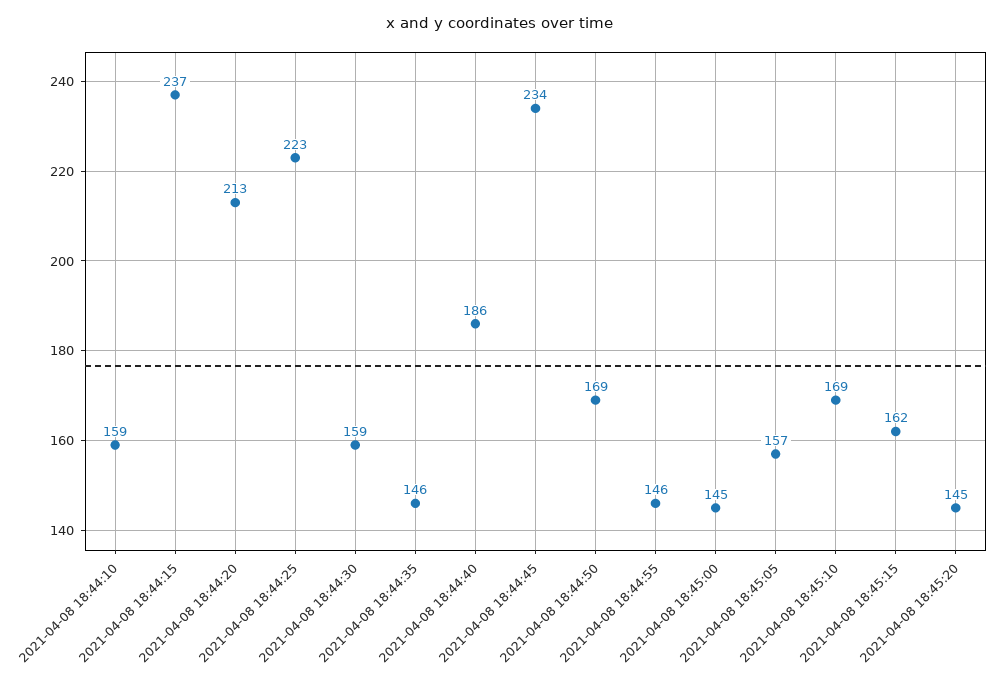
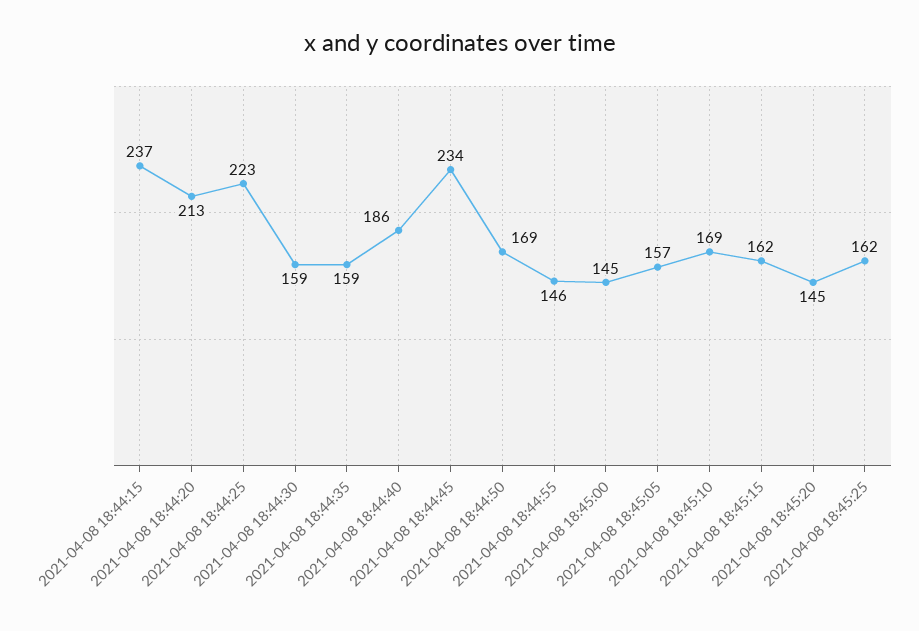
2021-04-08 18:44:10: 159 -> none
2021-04-08 18:44:35: 146 -> 159
2021-04-08 18:45:25: none -> 162

